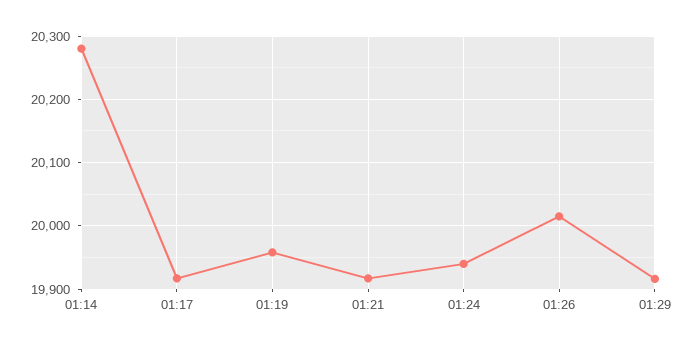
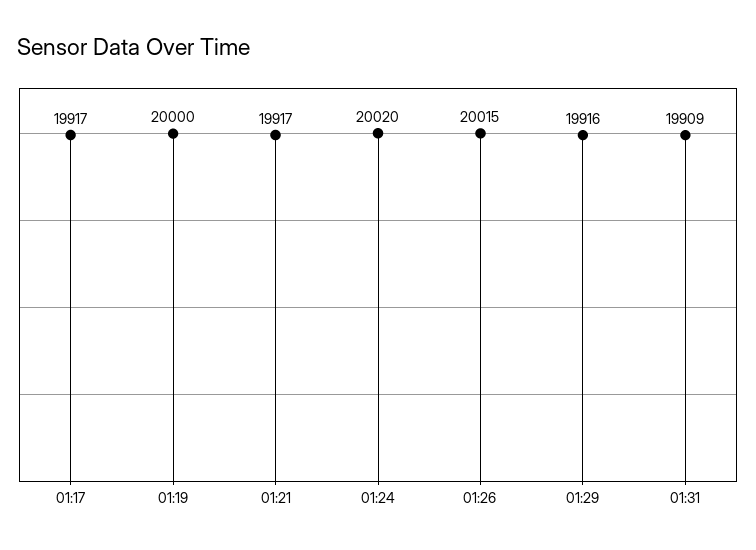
01:14: 20280 -> none
01:19: 19960 -> 20000
01:24: 19940 -> 20020
01:31: none -> 19909

